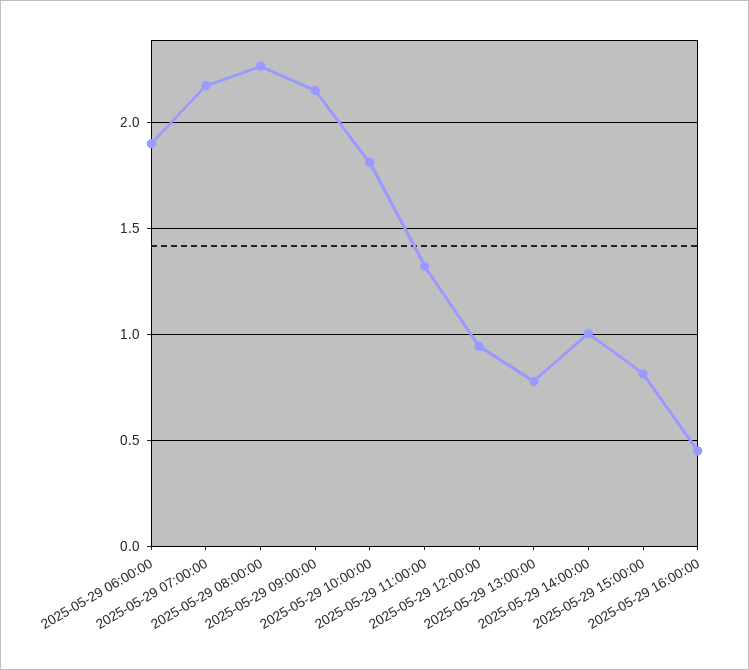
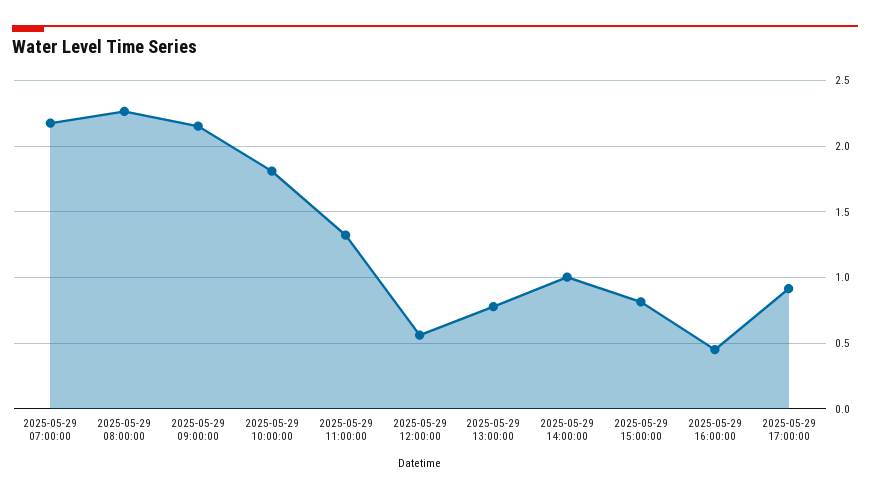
2025-05-29 06:00:00: 1.9 -> none
2025-05-29 12:00:00: 0.95 -> 0.55
2025-05-29 17:00:00: none -> 0.9

